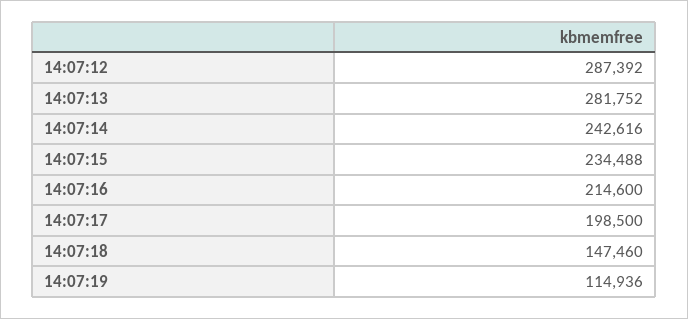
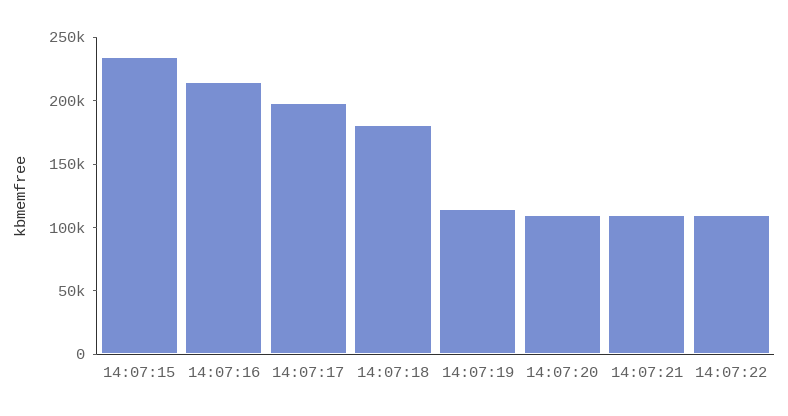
14:07:12: 287392 -> none
14:07:13: 281752 -> none
14:07:14: 242616 -> none
14:07:18: 147460 -> 180000
14:07:20: none -> 110000
14:07:21: none -> 110000
14:07:22: none -> 110000

